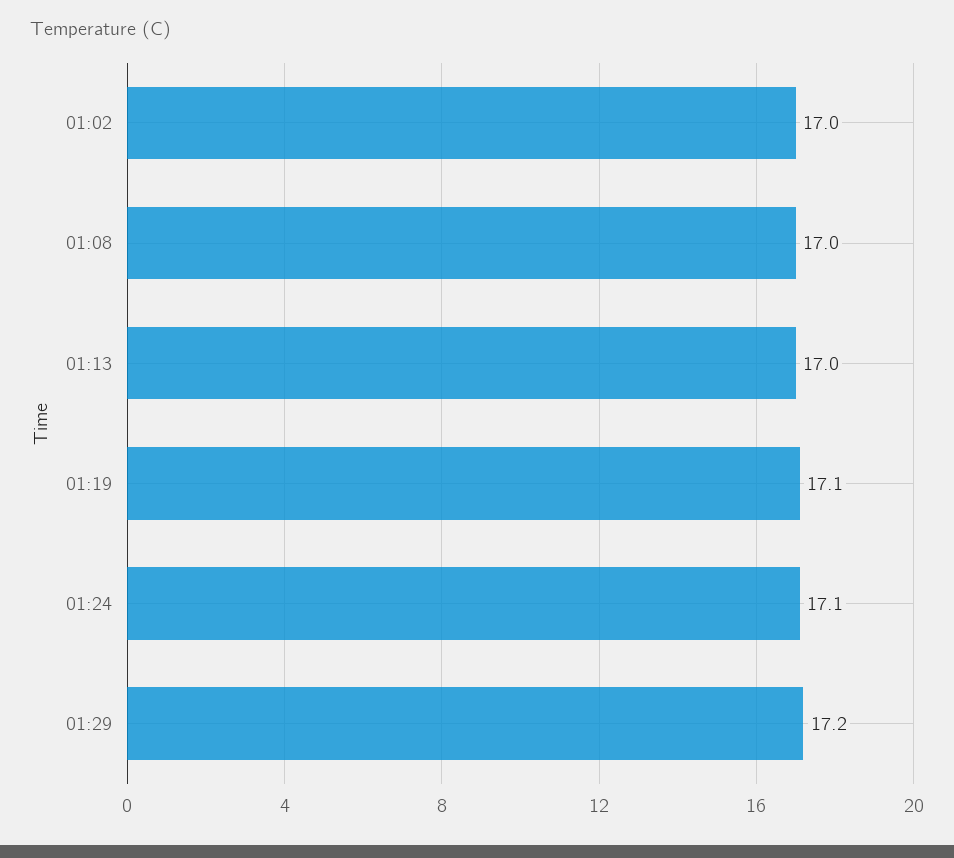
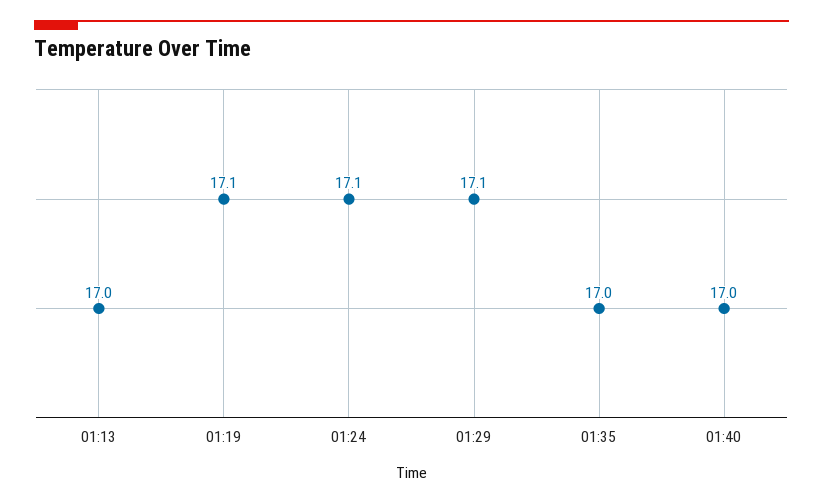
01:02: 17 -> none
01:08: 17 -> none
01:29: 17.2 -> 17.1
01:35: none -> 17
01:40: none -> 17

